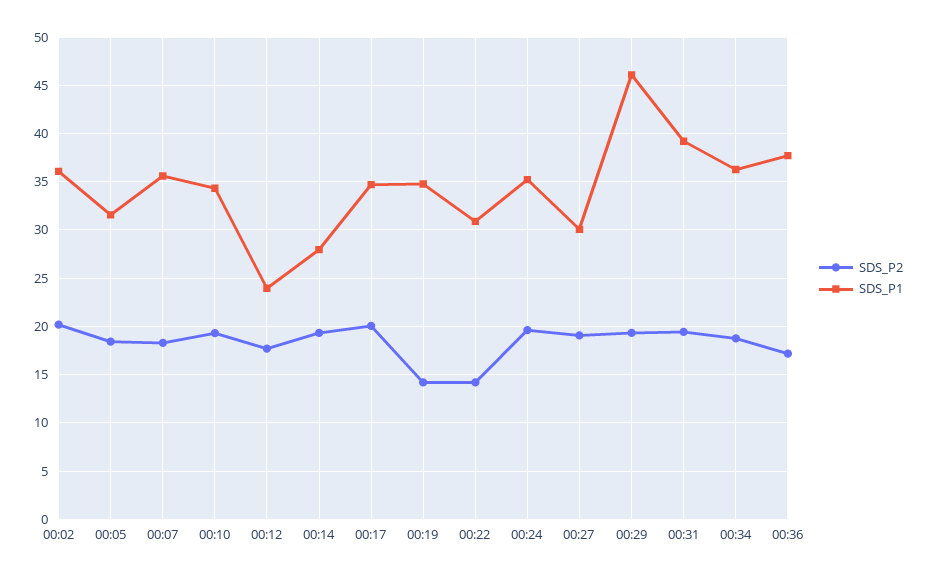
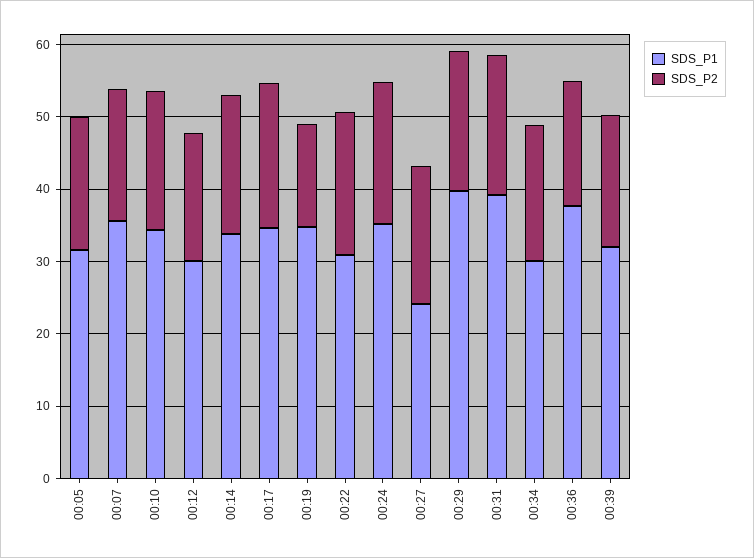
SDS_P2, 00:02: 20 -> none
SDS_P1, 00:02: 36 -> none
SDS_P1, 00:12: 24 -> 30
SDS_P1, 00:14: 28 -> 34
SDS_P2, 00:22: 14 -> 20
SDS_P1, 00:27: 30 -> 24
SDS_P1, 00:29: 46 -> 40
SDS_P1, 00:34: 36 -> 30
SDS_P1, 00:39: none -> 32
SDS_P2, 00:39: none -> 18

